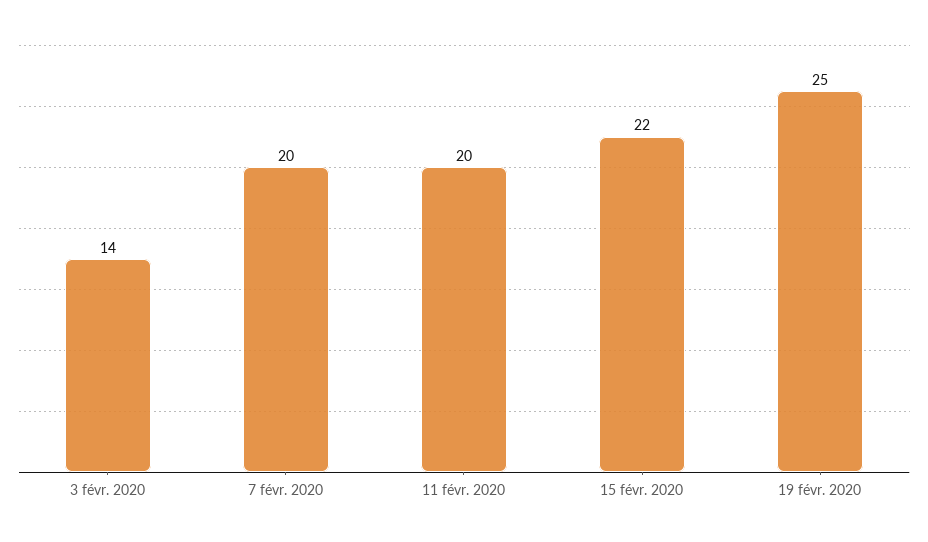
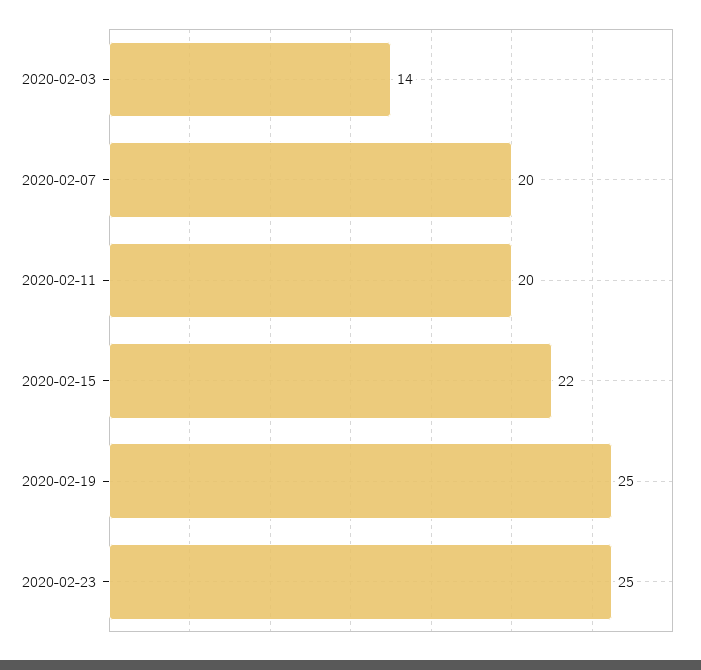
2020-02-23: none -> 25

